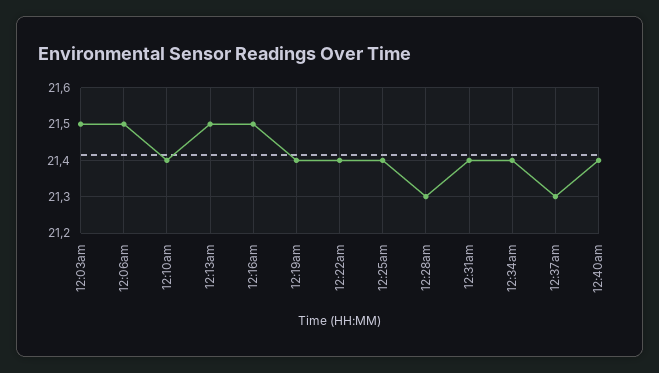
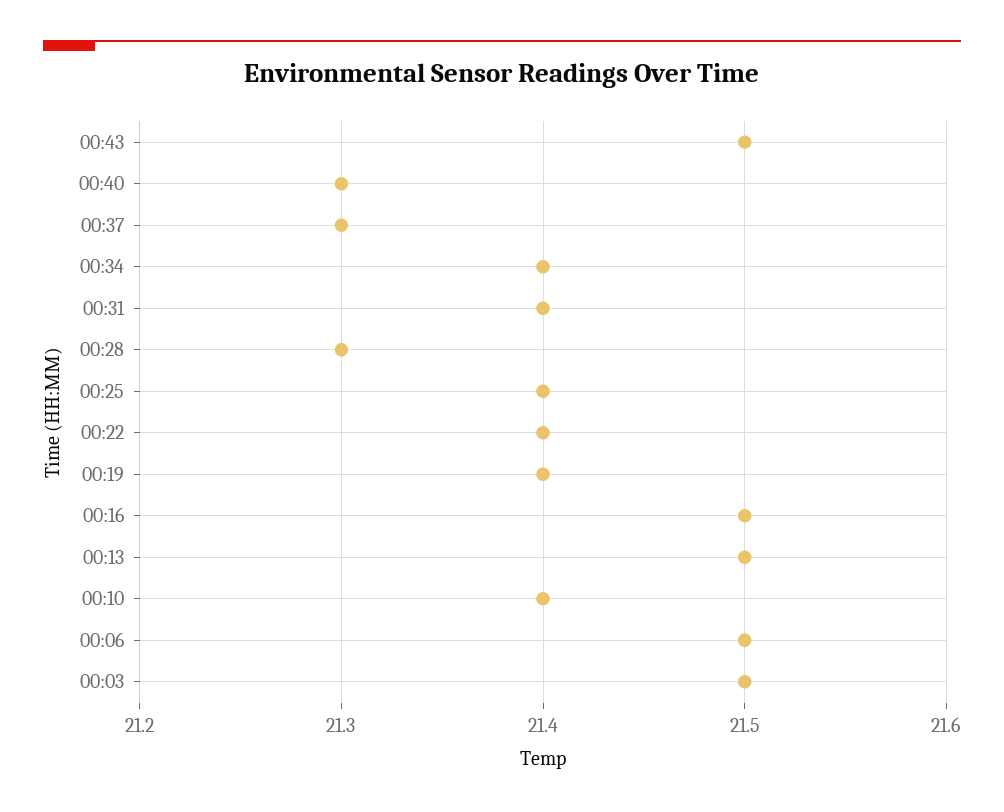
12:40am: 21.4 -> 21.3
00:43: none -> 21.5

